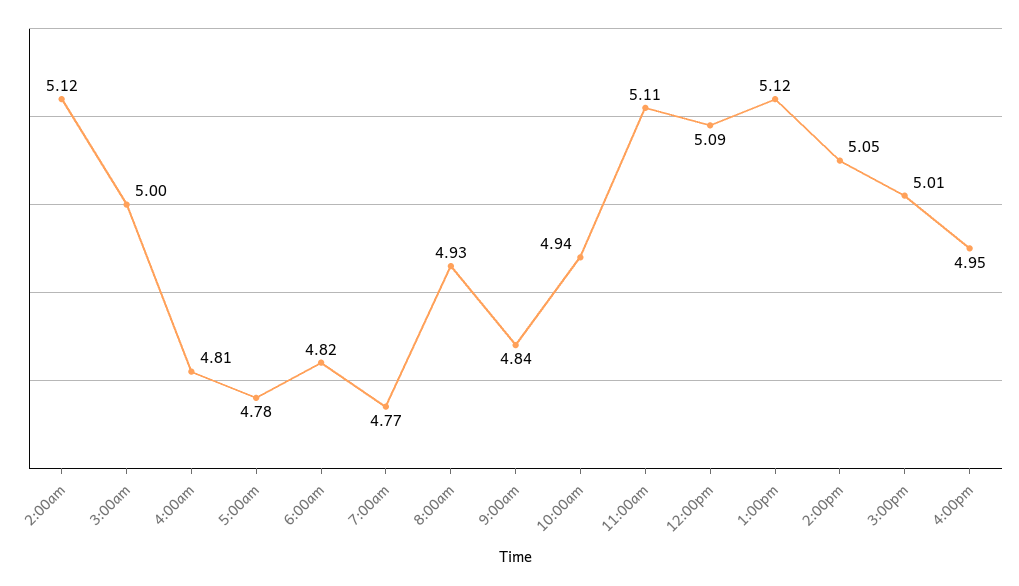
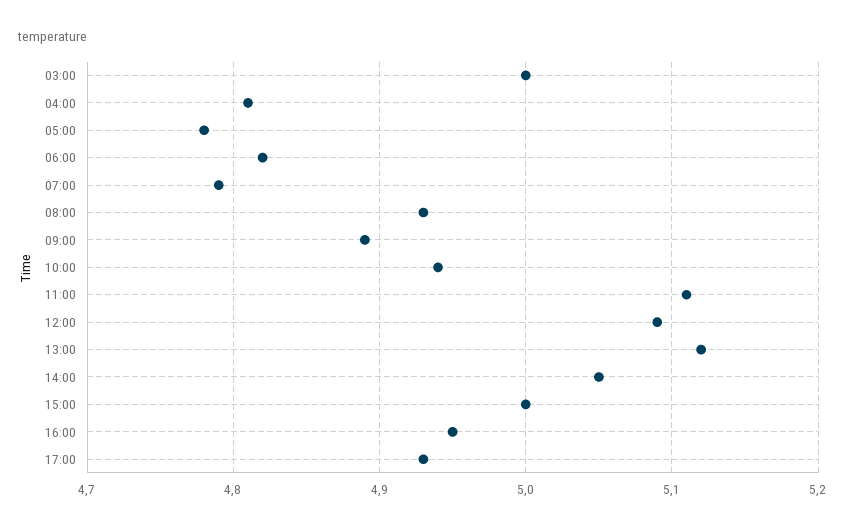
2:00am: 5.12 -> none
7:00am: 4.77 -> 4.79
9:00am: 4.84 -> 4.89
3:00pm: 5.01 -> 5
17:00: none -> 4.93

